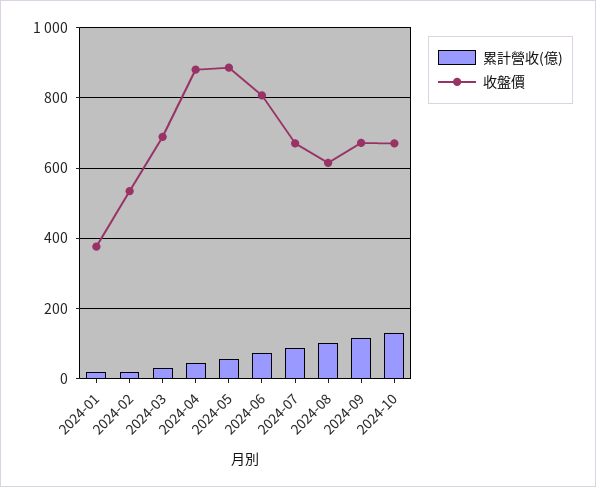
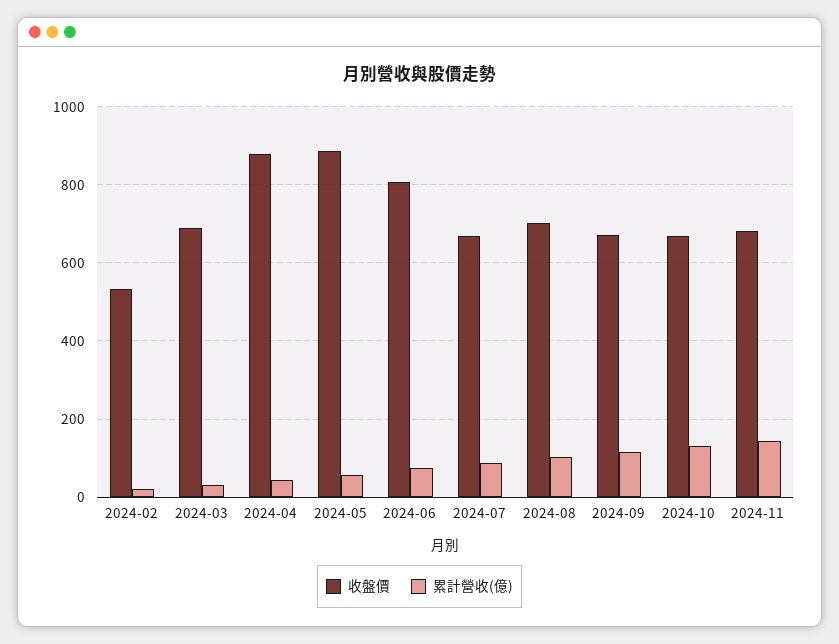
累計營收(億), 2024-01: 20 -> none
收盤價, 2024-01: 380 -> none
收盤價, 2024-08: 620 -> 700
收盤價, 2024-11: none -> 680
累計營收(億), 2024-11: none -> 140

